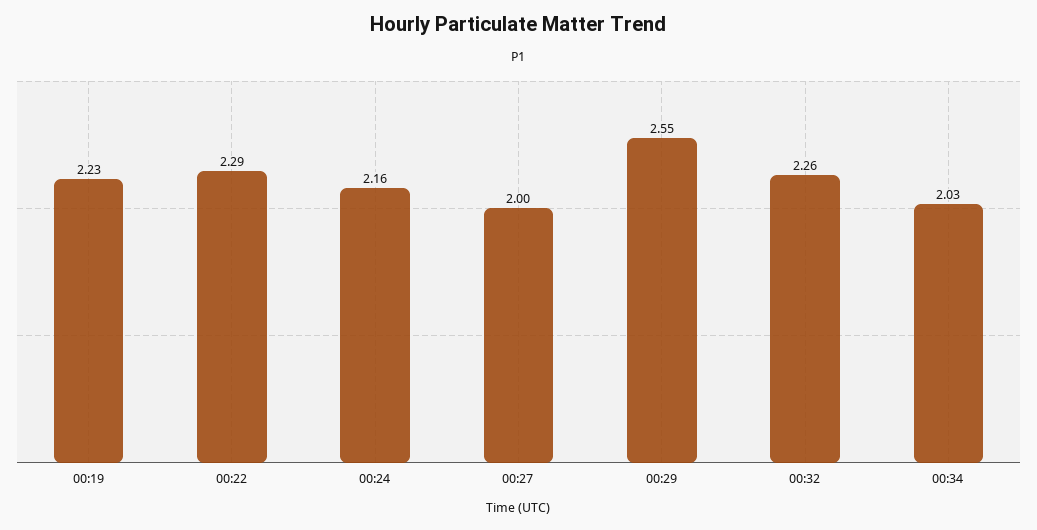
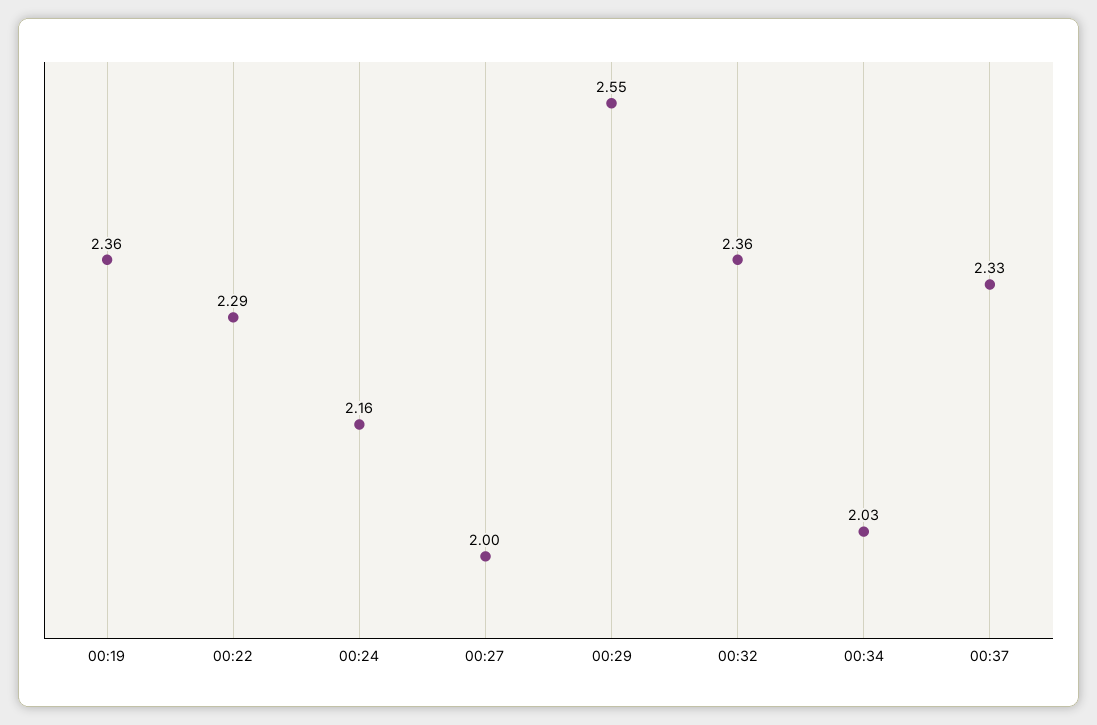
00:19: 2.23 -> 2.36
00:32: 2.26 -> 2.36
00:37: none -> 2.33

